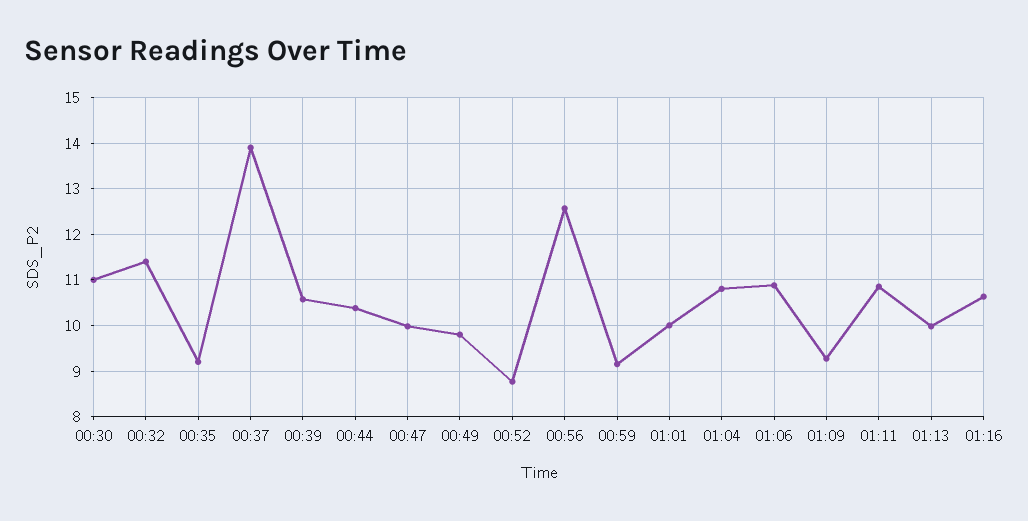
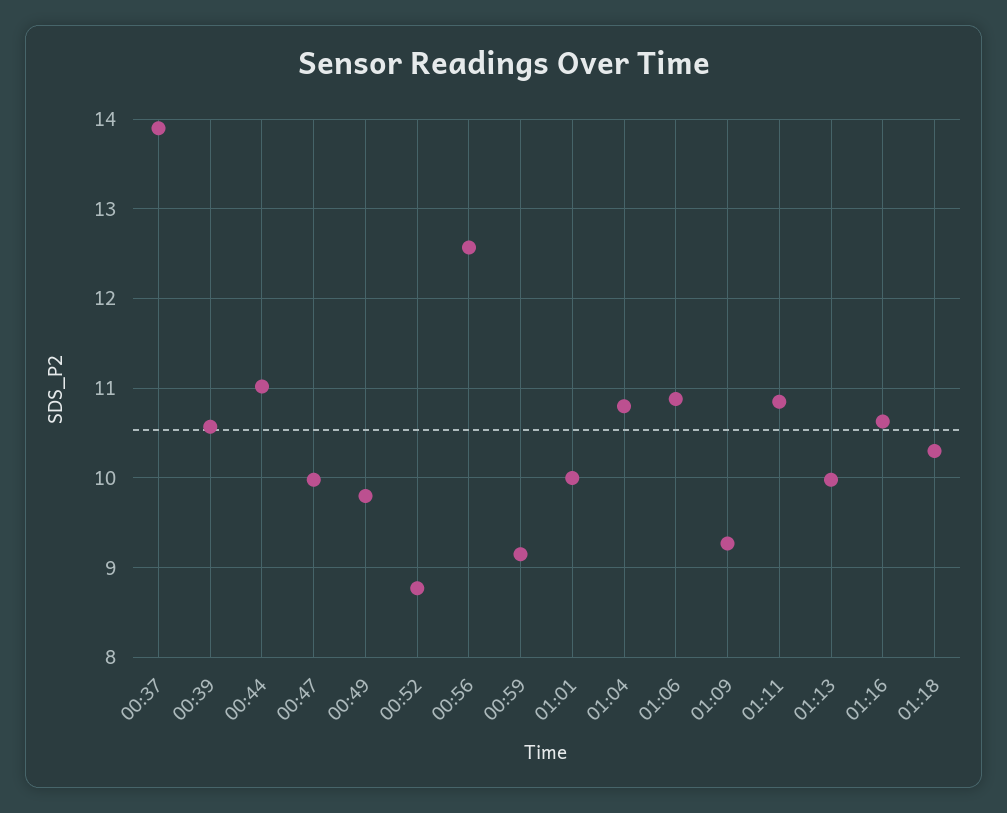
00:30: 11 -> none
00:32: 11.4 -> none
00:35: 9.2 -> none
00:44: 10.4 -> 11
01:18: none -> 10.3

